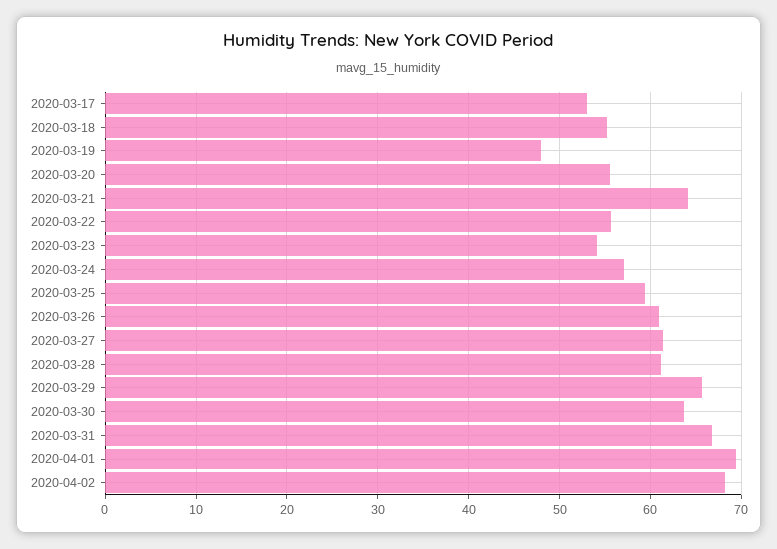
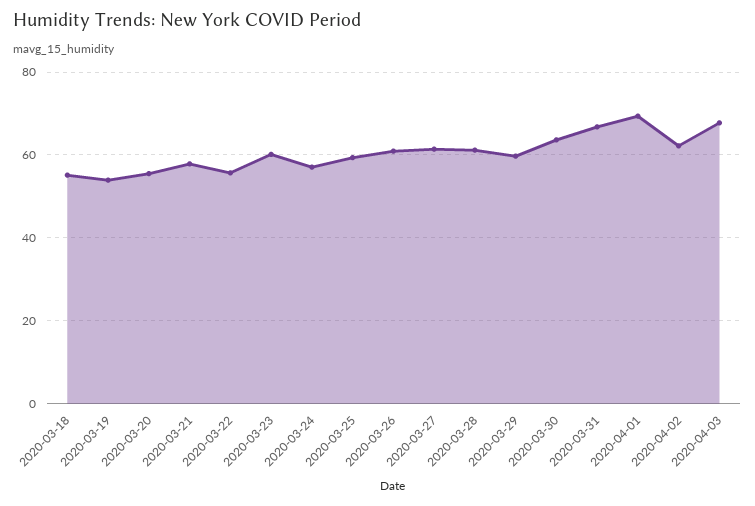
2020-03-17: 53 -> none
2020-03-19: 48 -> 54
2020-03-21: 64 -> 58
2020-03-23: 54 -> 60
2020-03-29: 66 -> 60
2020-04-02: 68 -> 62
2020-04-03: none -> 68

